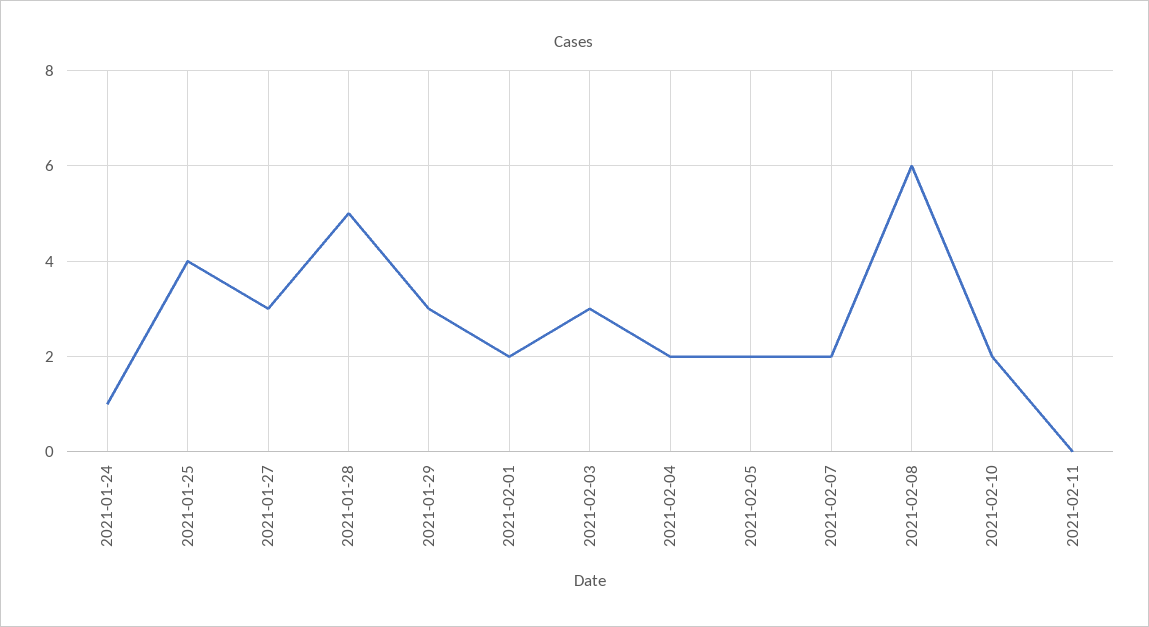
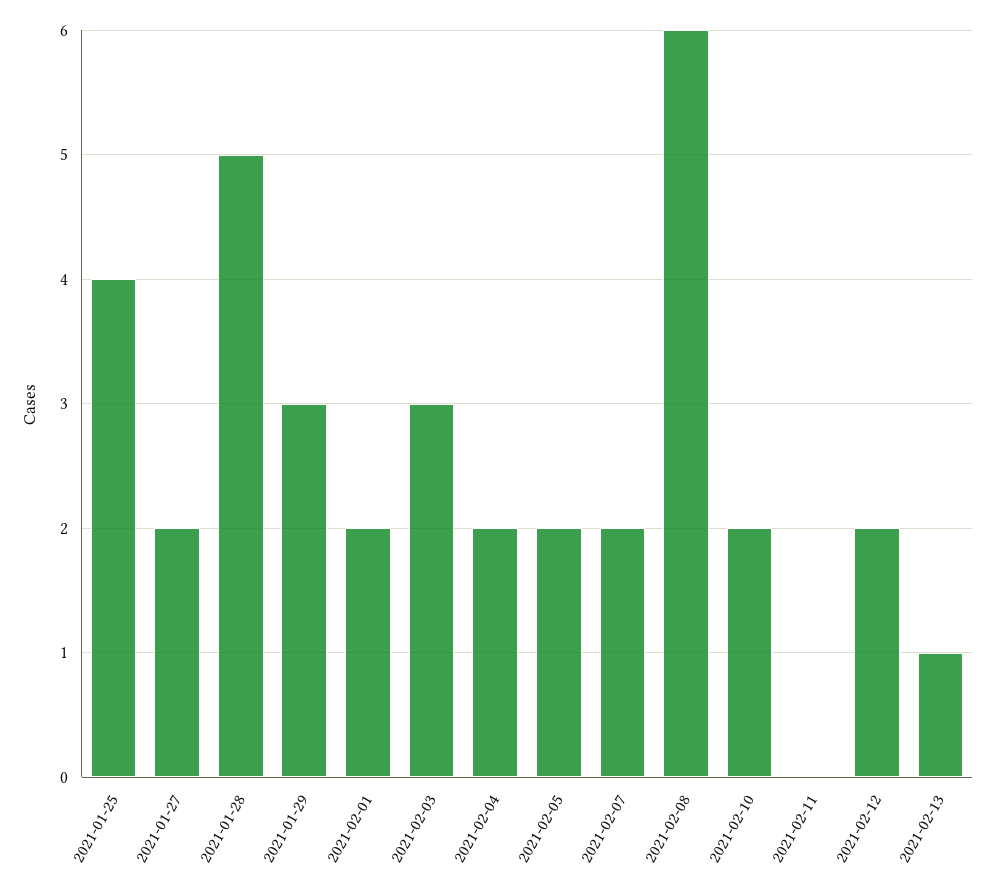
2021-01-24: 1 -> none
2021-01-27: 3 -> 2
2021-02-12: none -> 2
2021-02-13: none -> 1

